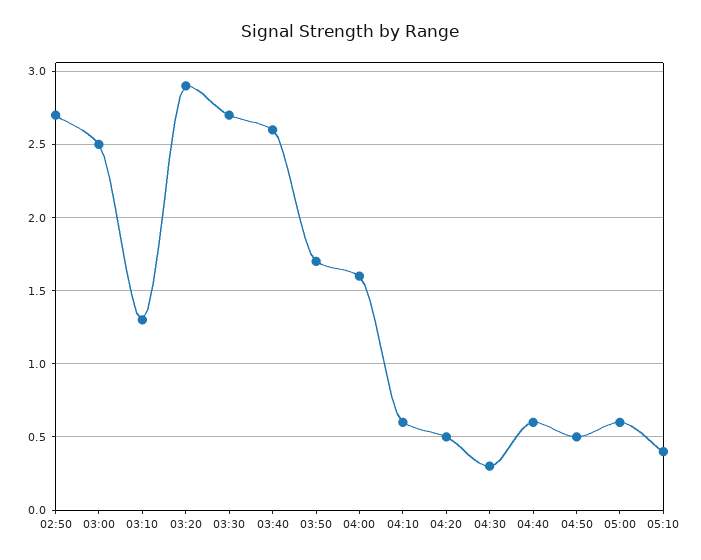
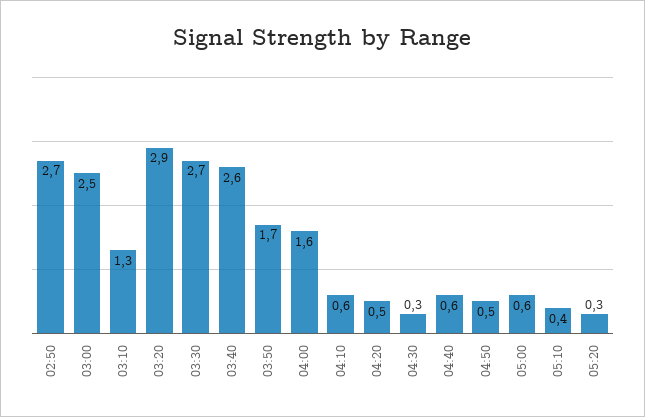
05:20: none -> 0.3

